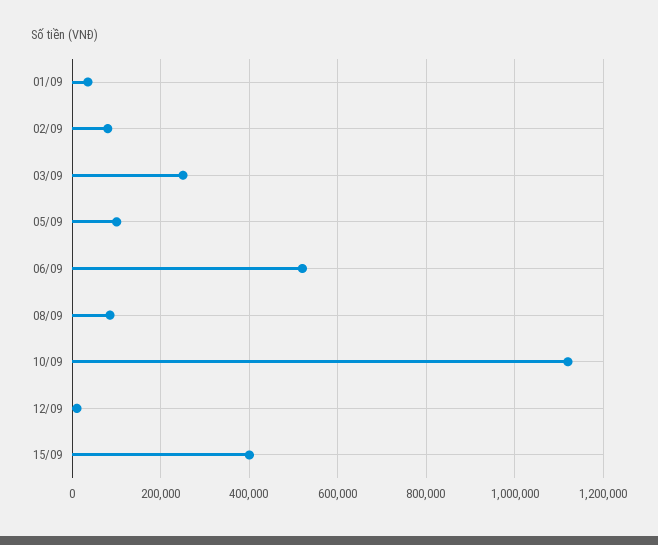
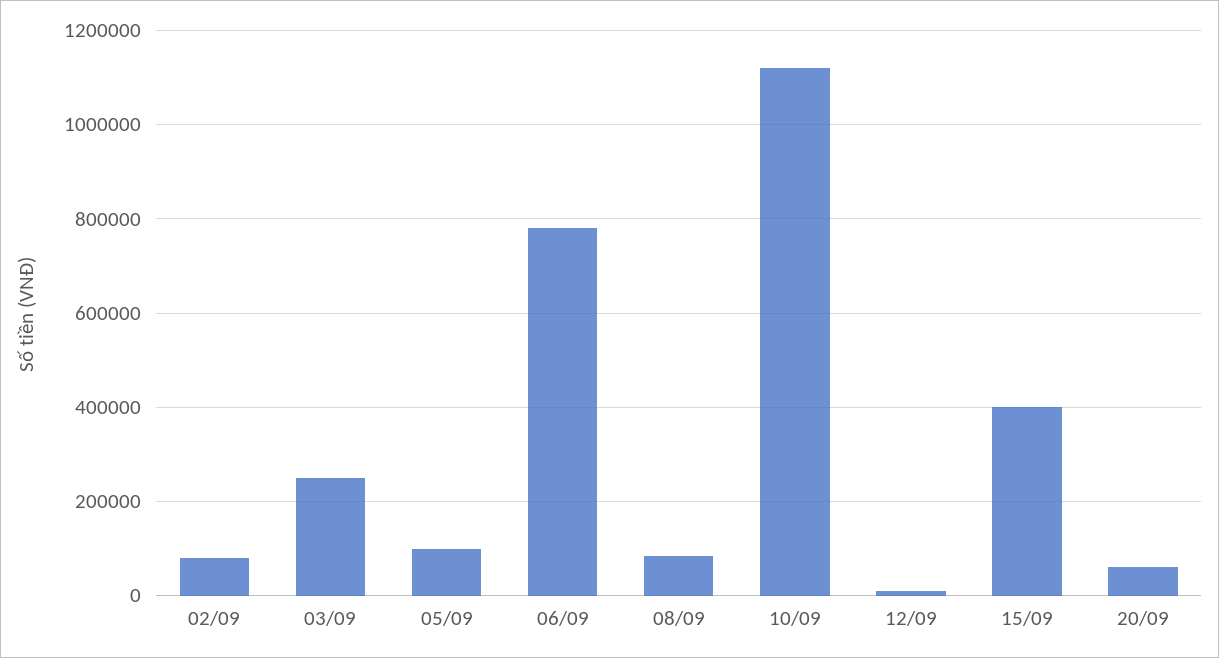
01/09: 40000 -> none
06/09: 520000 -> 780000
20/09: none -> 60000

